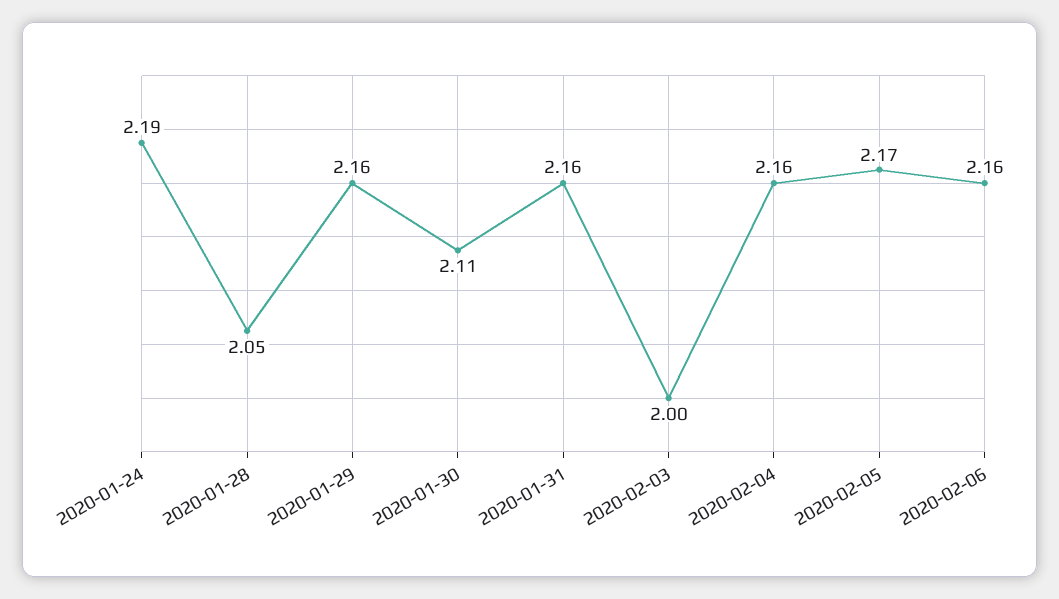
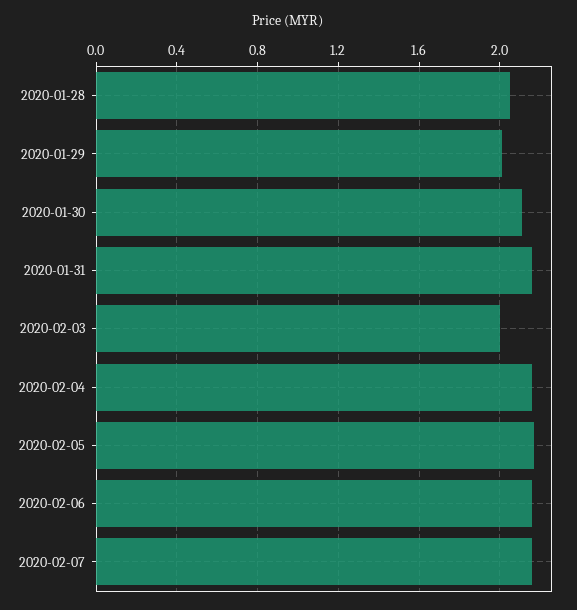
2020-01-24: 2.19 -> none
2020-01-29: 2.16 -> 2
2020-02-07: none -> 2.15

